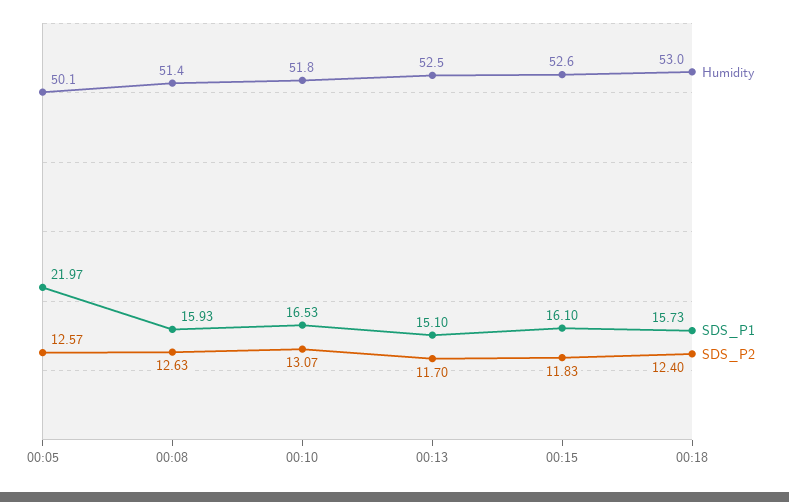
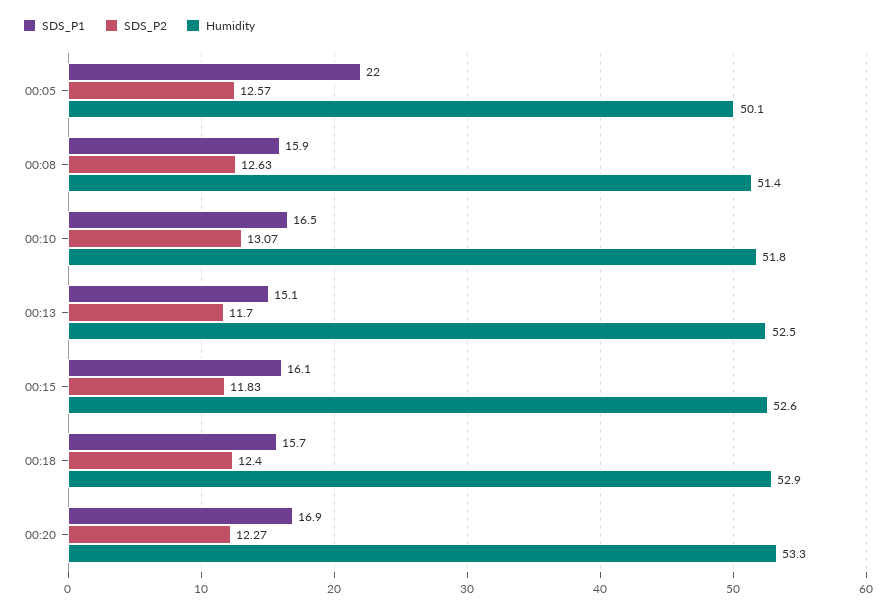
Humidity, 00:18: 53 -> 52.9
SDS_P1, 00:20: none -> 16.9
SDS_P2, 00:20: none -> 12.27
Humidity, 00:20: none -> 53.3

